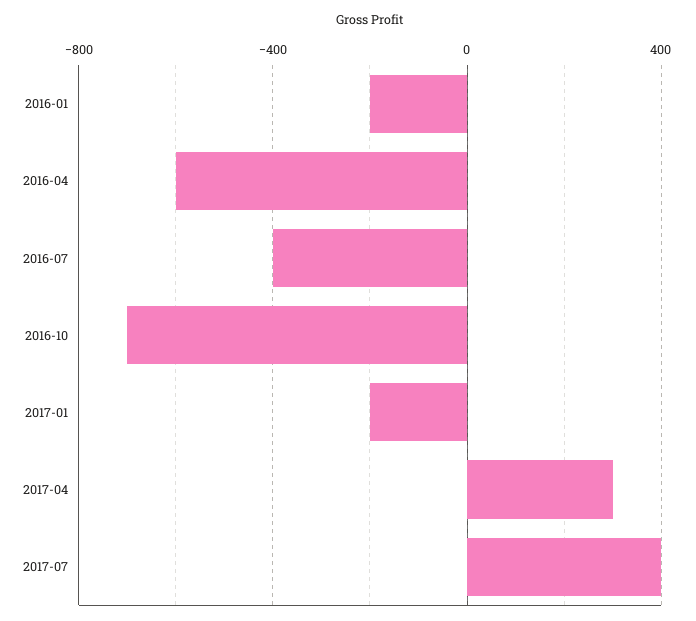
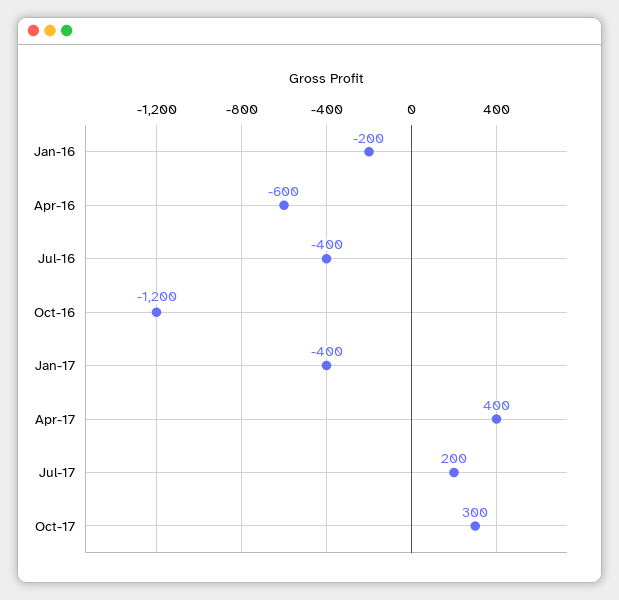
2016-10: -700 -> -1200
2017-01: -200 -> -400
2017-04: 300 -> 400
2017-07: 400 -> 200
Oct-17: none -> 300

